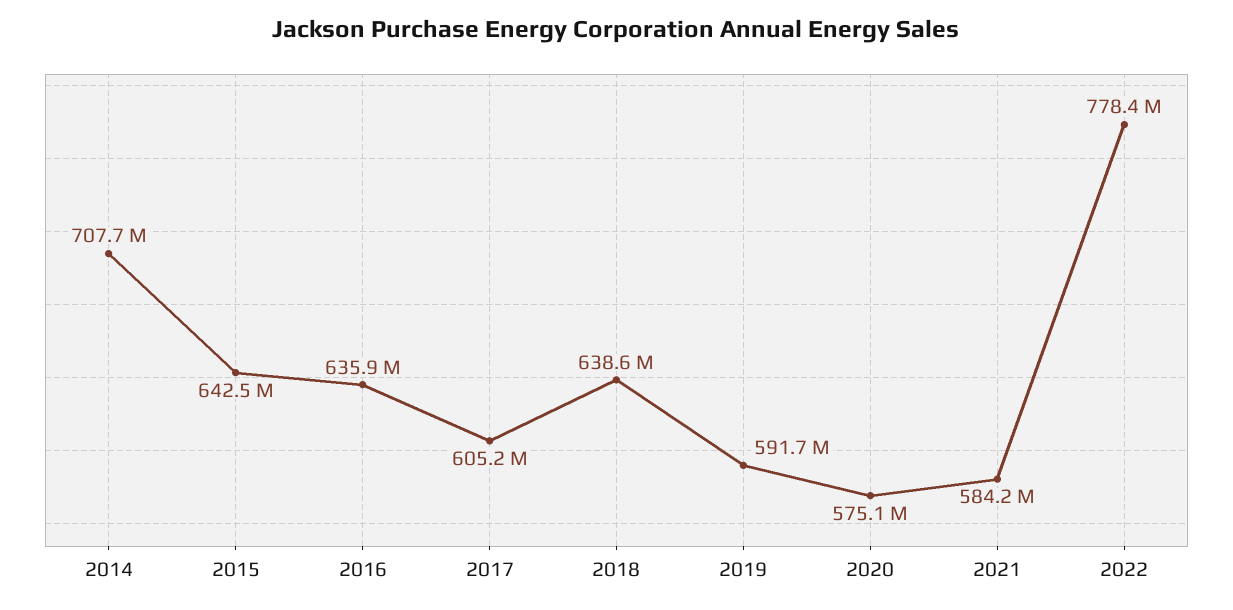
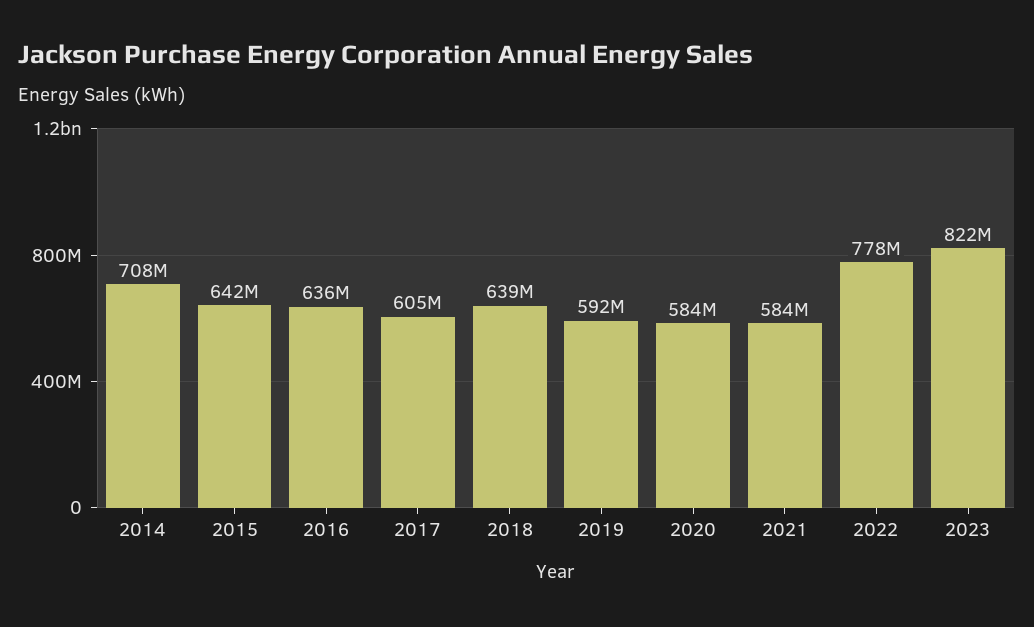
2020: 575100000 -> 584000000
2023: none -> 822000000

